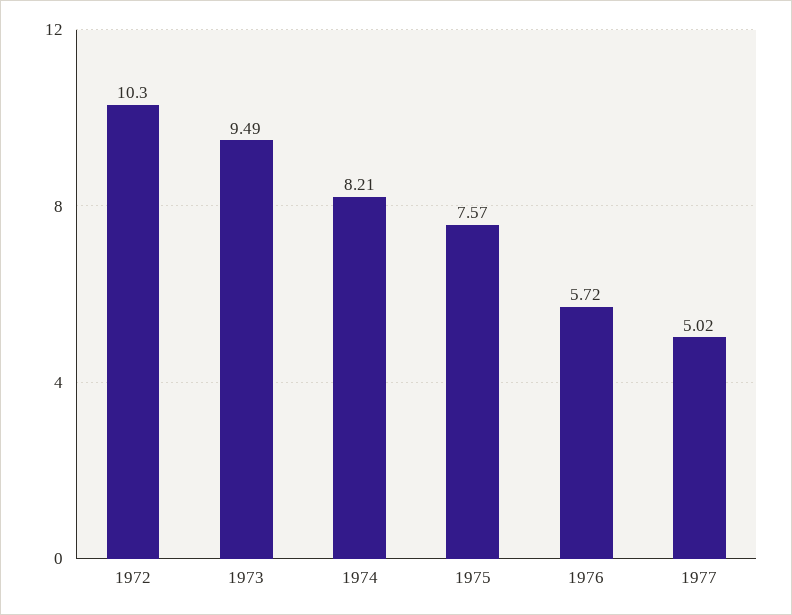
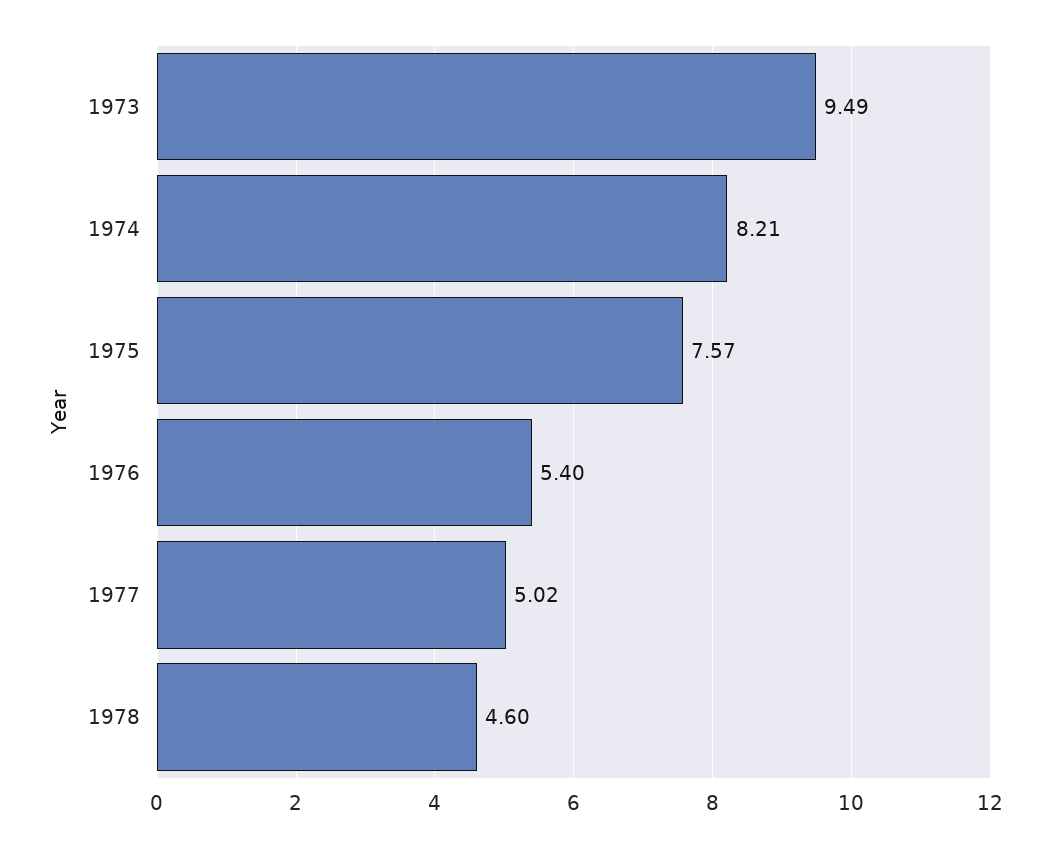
1972: 10.3 -> none
1976: 5.72 -> 5.4
1978: none -> 4.6

